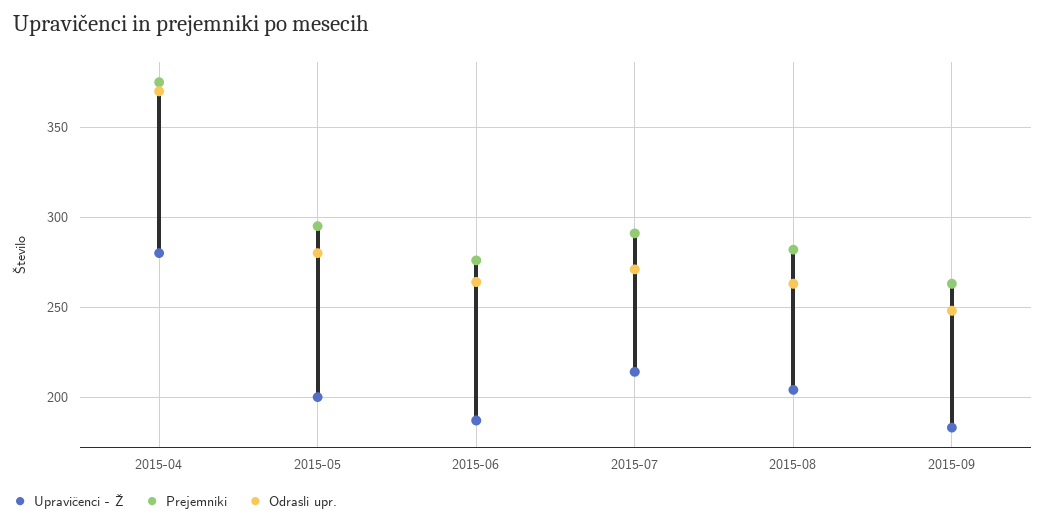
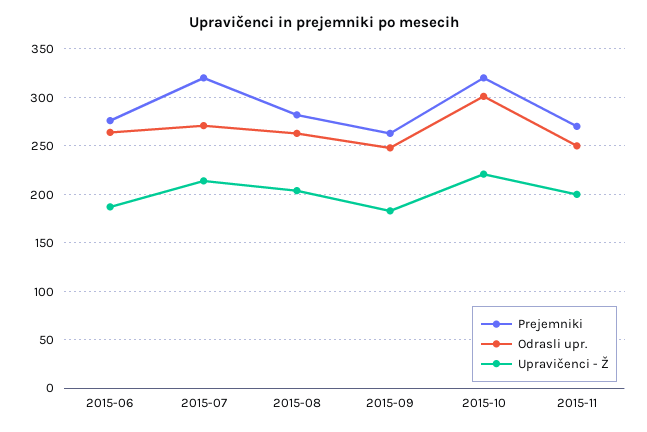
Upravičenci - Ž, 2015-04: 280 -> none
Prejemniki, 2015-04: 375 -> none
Odrasli upr., 2015-04: 370 -> none
Upravičenci - Ž, 2015-05: 200 -> none
Prejemniki, 2015-05: 295 -> none
Odrasli upr., 2015-05: 280 -> none
Prejemniki, 2015-07: 290 -> 320
Prejemniki, 2015-10: none -> 320
Odrasli upr., 2015-10: none -> 300
Upravičenci - Ž, 2015-10: none -> 220
Prejemniki, 2015-11: none -> 270
Odrasli upr., 2015-11: none -> 250
Upravičenci - Ž, 2015-11: none -> 200

